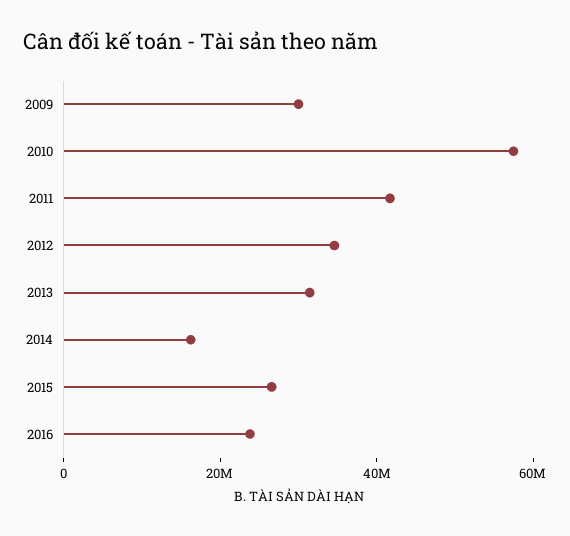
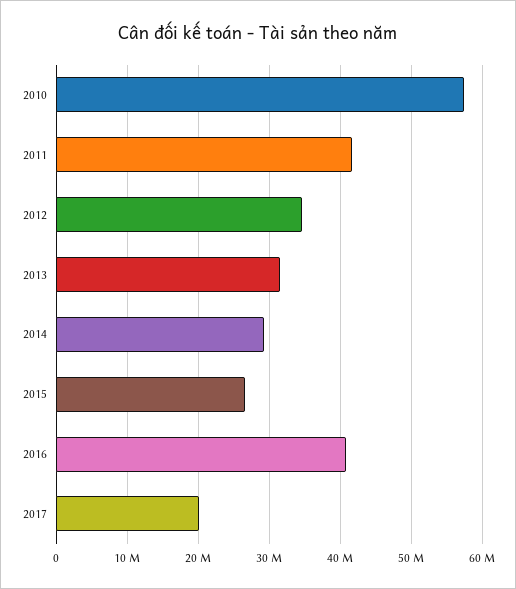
2009: 30000000 -> none
2014: 15000000 -> 29000000
2016: 25000000 -> 41000000
2017: none -> 20000000

